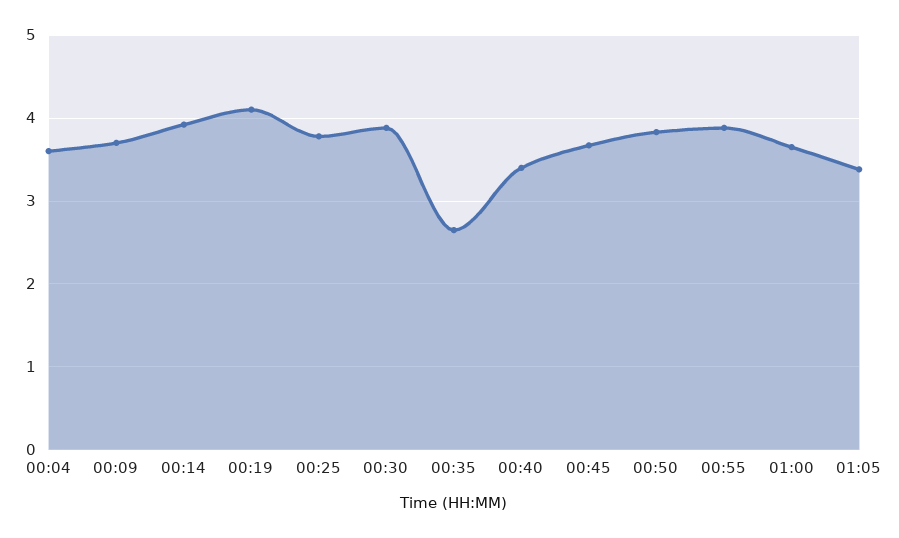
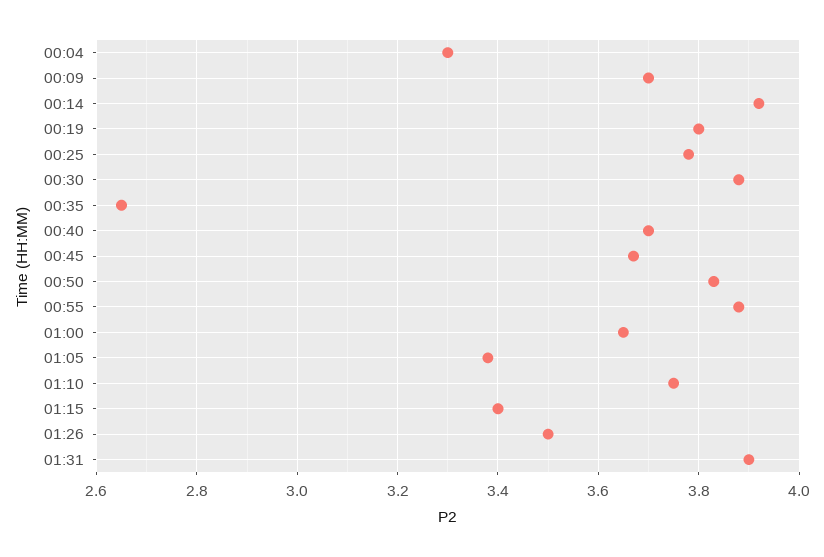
00:04: 3.6 -> 3.3
00:19: 4.1 -> 3.8
00:40: 3.4 -> 3.7
01:10: none -> 3.75
01:15: none -> 3.4
01:26: none -> 3.5
01:31: none -> 3.9

